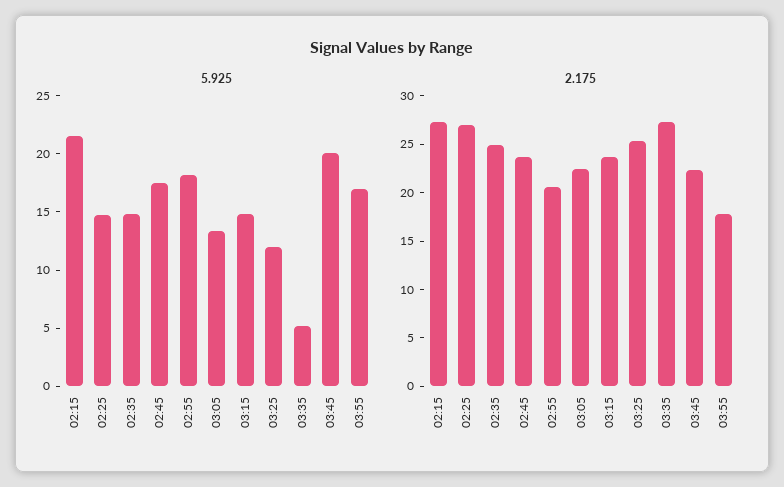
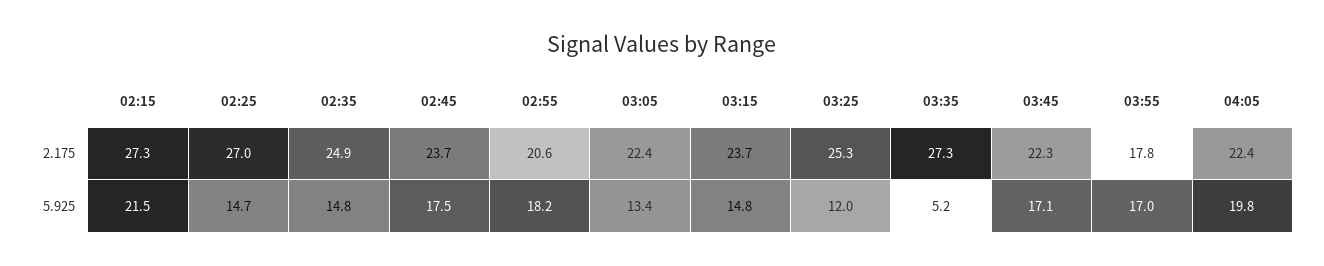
5.925, 03:45: 20 -> 17.1
2.175, 04:05: none -> 22.4
5.925, 04:05: none -> 19.8

